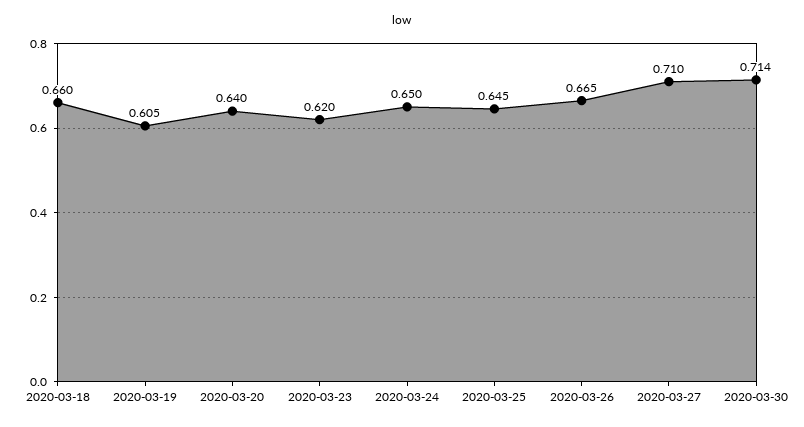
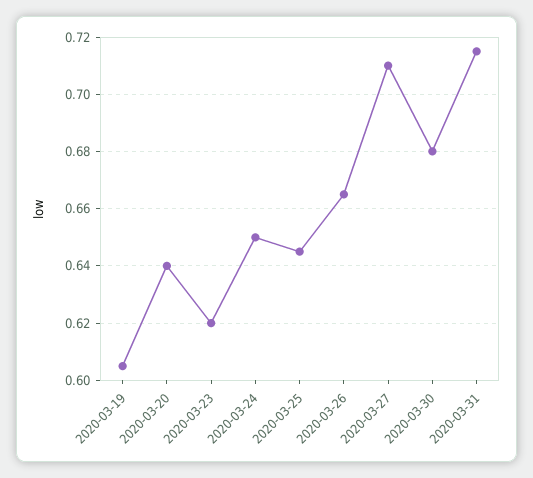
2020-03-18: 0.66 -> none
2020-03-30: 0.714 -> 0.68
2020-03-31: none -> 0.715

